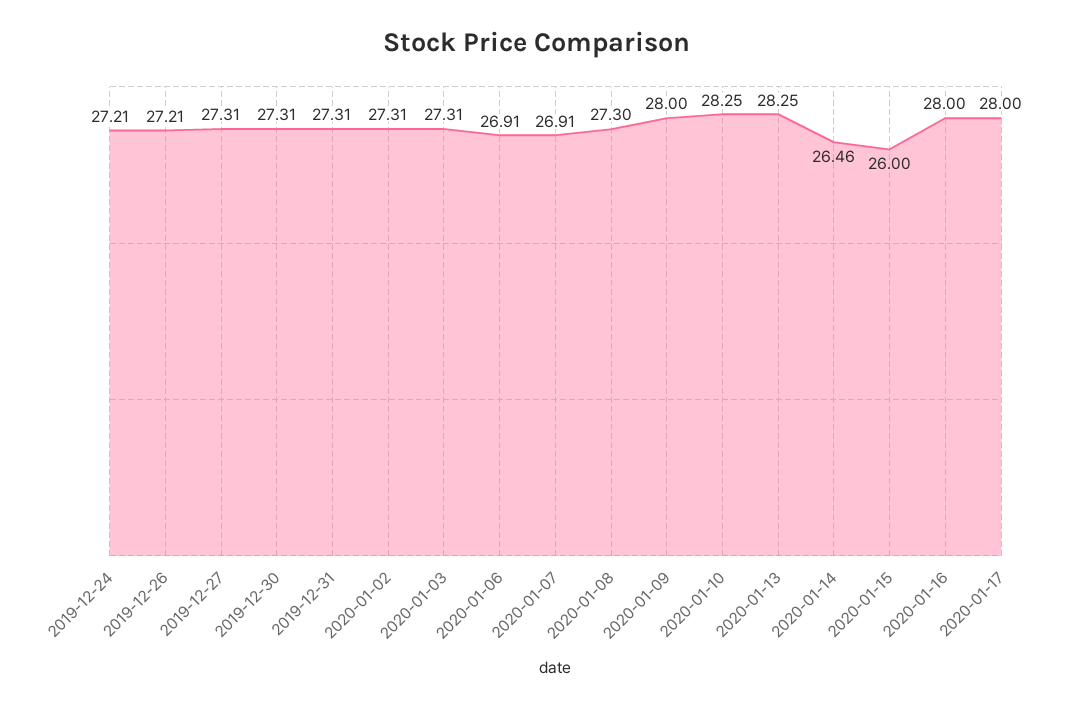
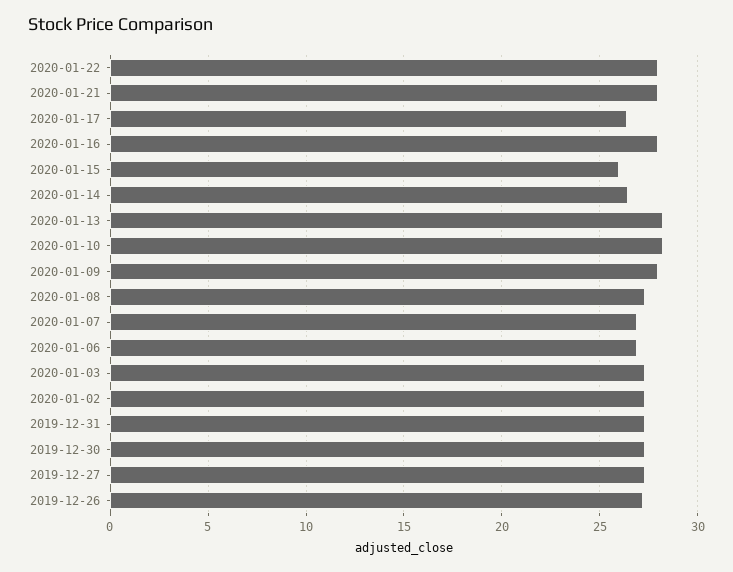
2019-12-24: 27.21 -> none
2020-01-17: 28 -> 26.5
2020-01-22: none -> 28
2020-01-21: none -> 28

